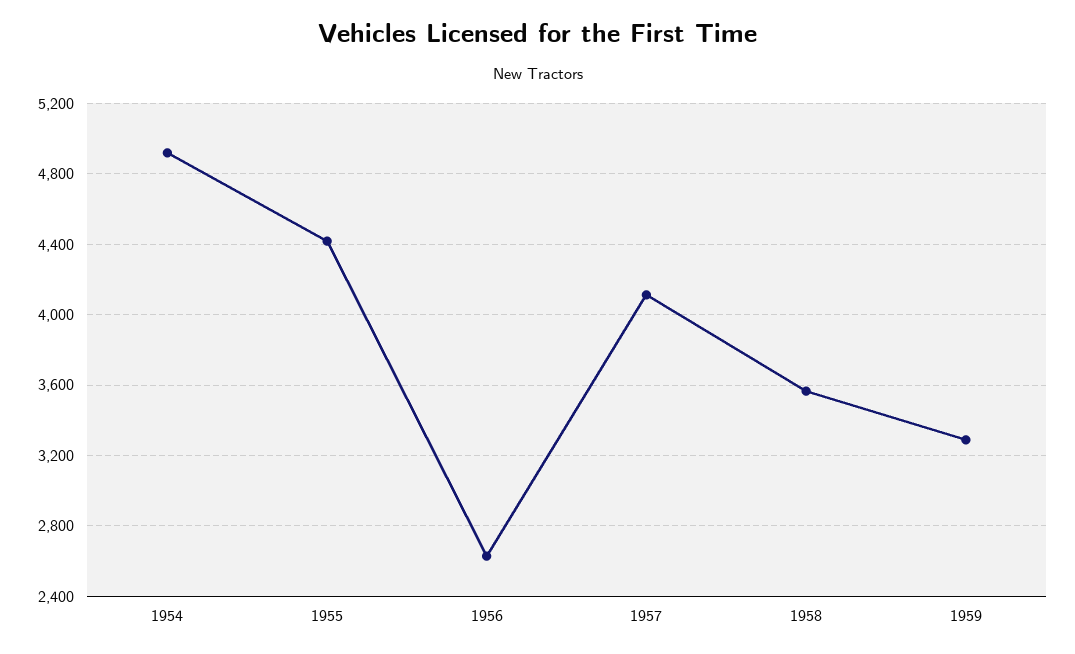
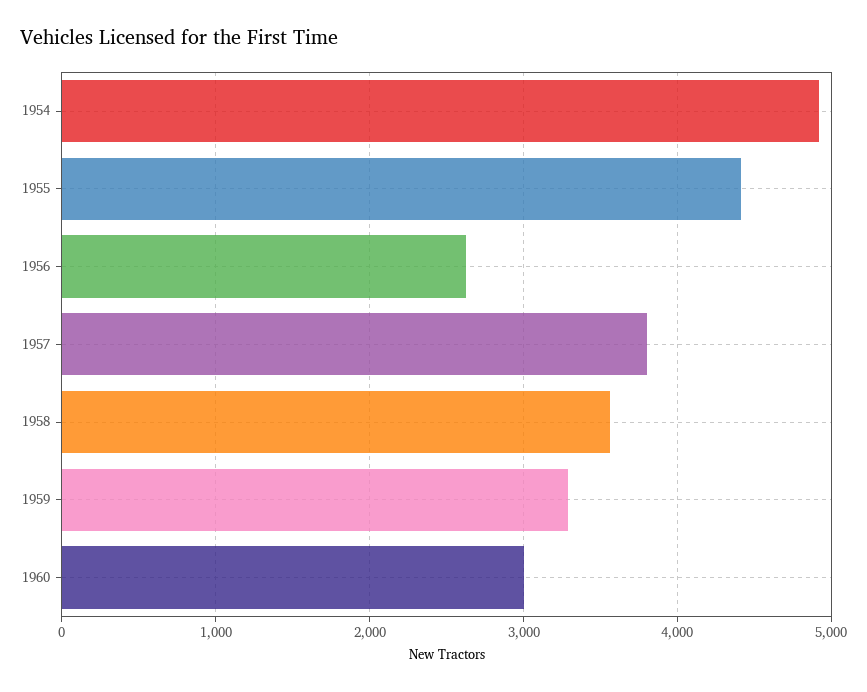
1957: 4100 -> 3800
1960: none -> 3000

